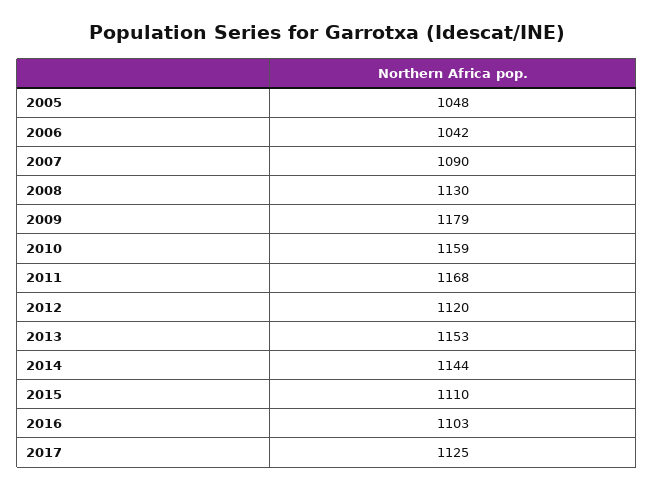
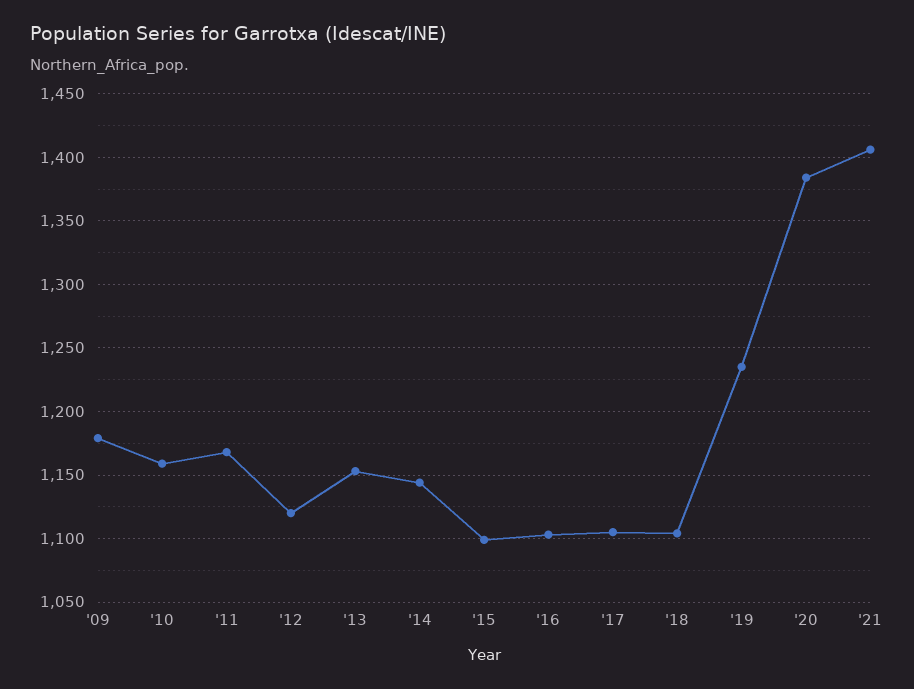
2005: 1048 -> none
2006: 1042 -> none
2007: 1090 -> none
2008: 1130 -> none
2015: 1110 -> 1100
2017: 1125 -> 1105
'18: none -> 1105
'19: none -> 1235
'20: none -> 1385
'21: none -> 1405

